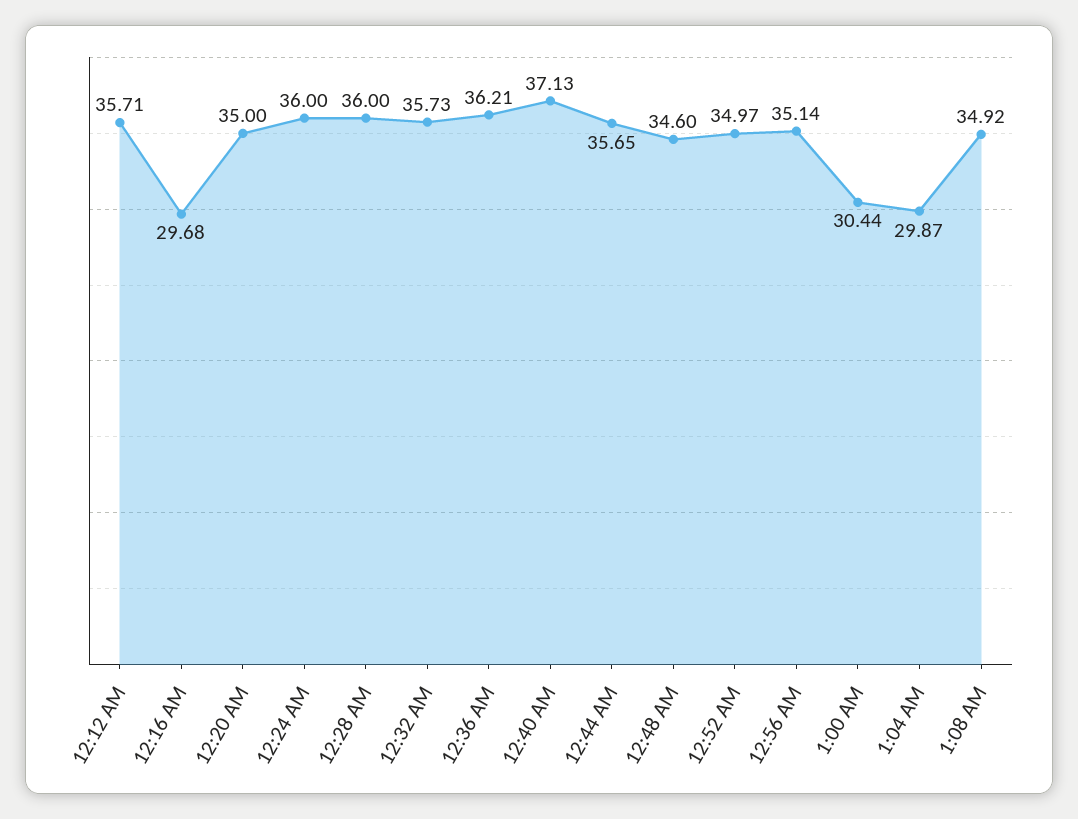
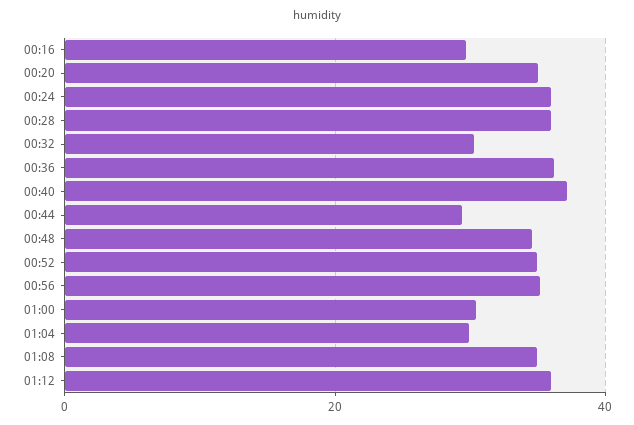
12:12 AM: 35.71 -> none
12:32 AM: 35.73 -> 30
12:44 AM: 35.65 -> 30
01:12: none -> 36

